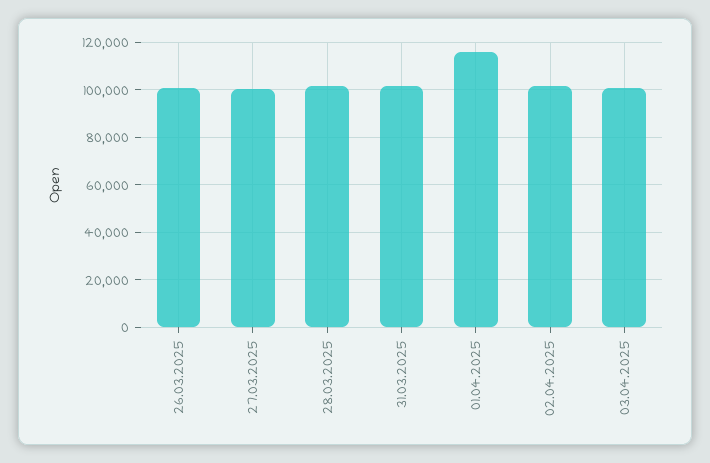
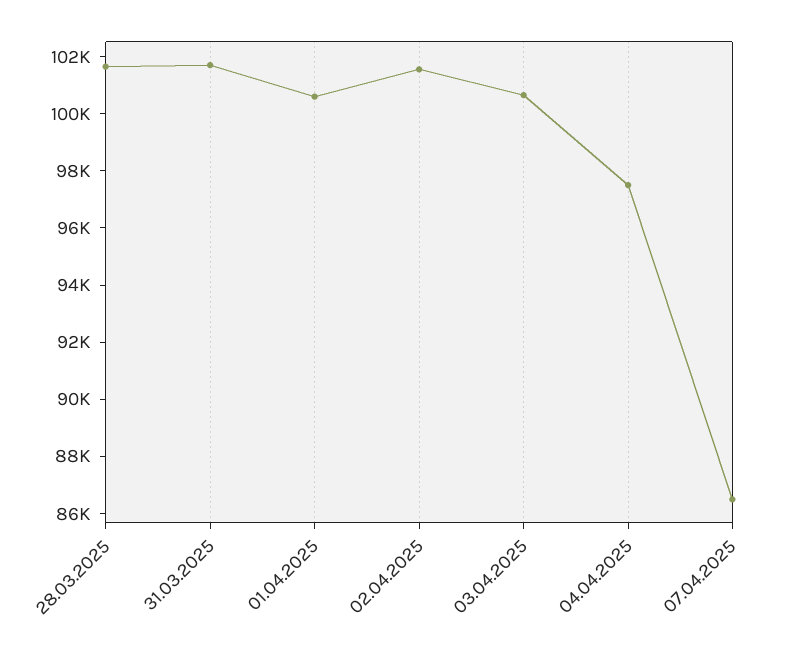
26.03.2025: 100000 -> none
27.03.2025: 100000 -> none
01.04.2025: 115000 -> 100500
04.04.2025: none -> 97500
07.04.2025: none -> 86500

